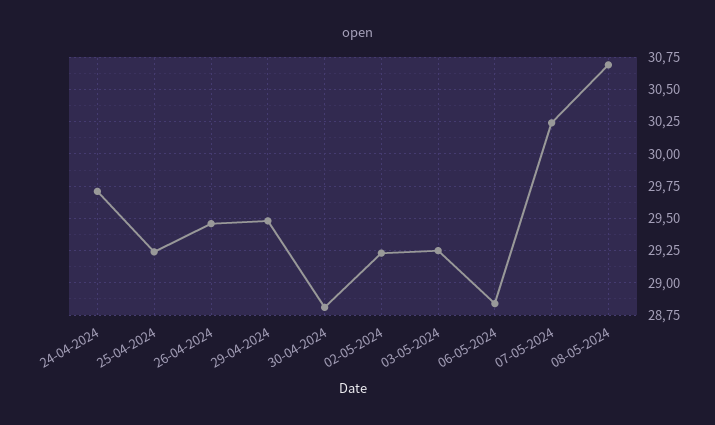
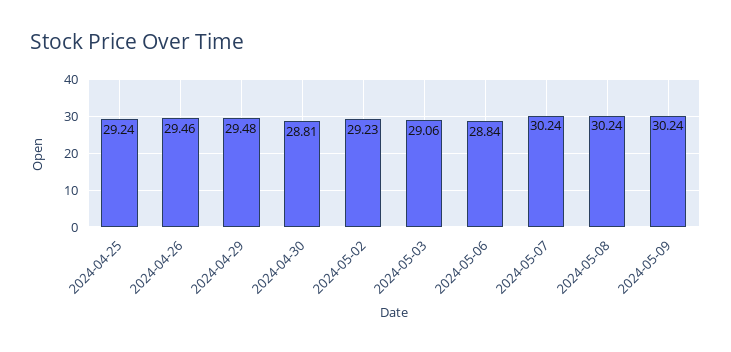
24-04-2024: 29.7 -> none
03-05-2024: 29.25 -> 29.06
08-05-2024: 30.7 -> 30.24
2024-05-09: none -> 30.24

